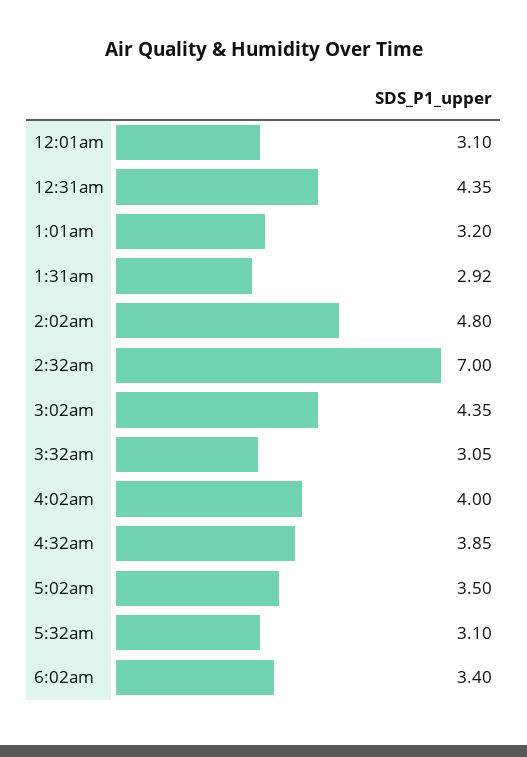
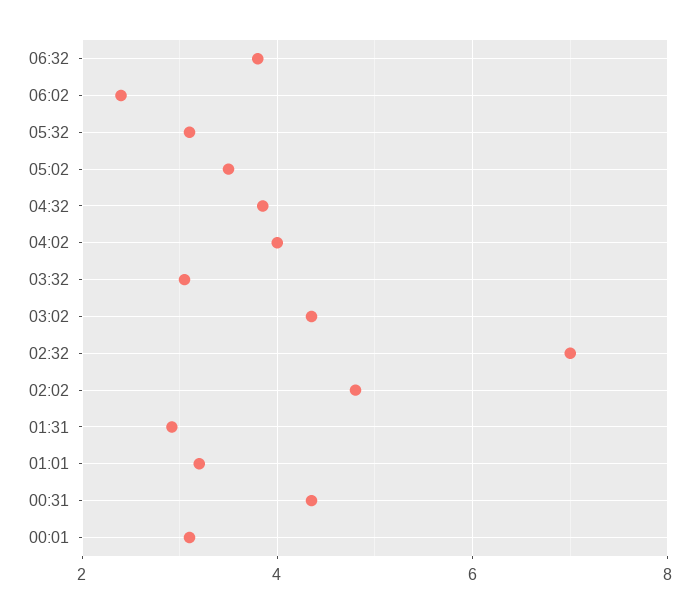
6:02am: 3.4 -> 2.4
06:32: none -> 3.8

